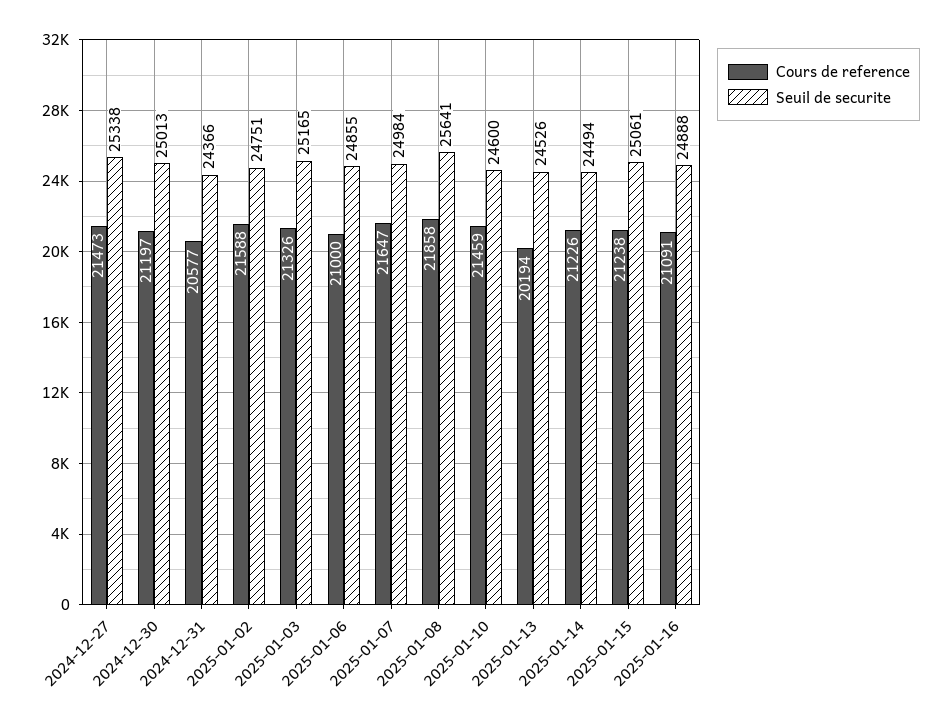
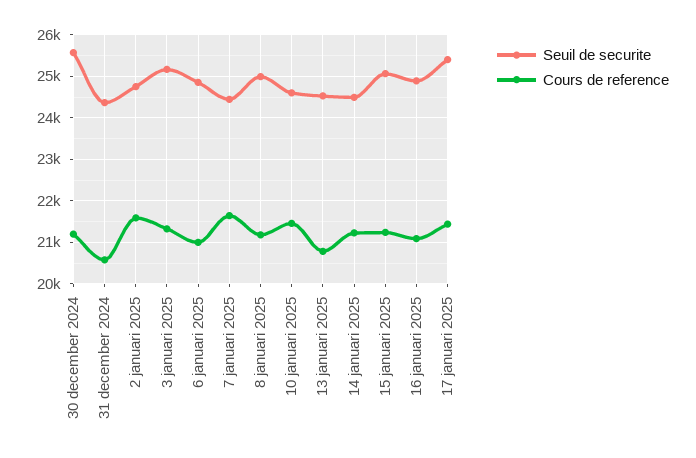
Cours de reference, 2024-12-27: 21473 -> none
Seuil de securite, 2024-12-27: 25338 -> none
Seuil de securite, 2024-12-30: 25013 -> 25600
Seuil de securite, 2025-01-07: 24984 -> 24400
Cours de reference, 2025-01-08: 21858 -> 21200
Seuil de securite, 2025-01-08: 25641 -> 25000
Cours de reference, 2025-01-13: 20194 -> 20800
Seuil de securite, 17 januari 2025: none -> 25400
Cours de reference, 17 januari 2025: none -> 21400

